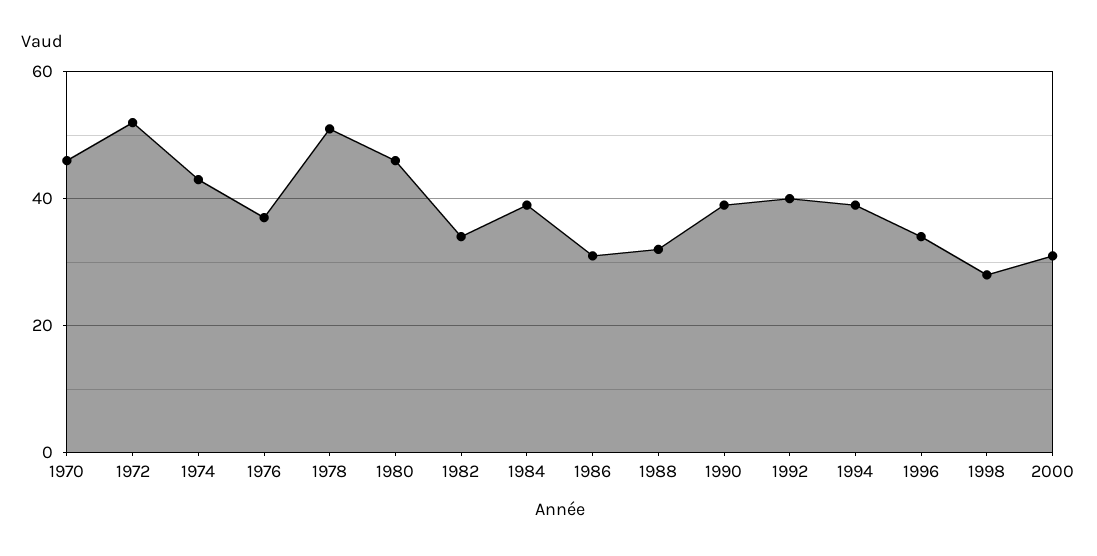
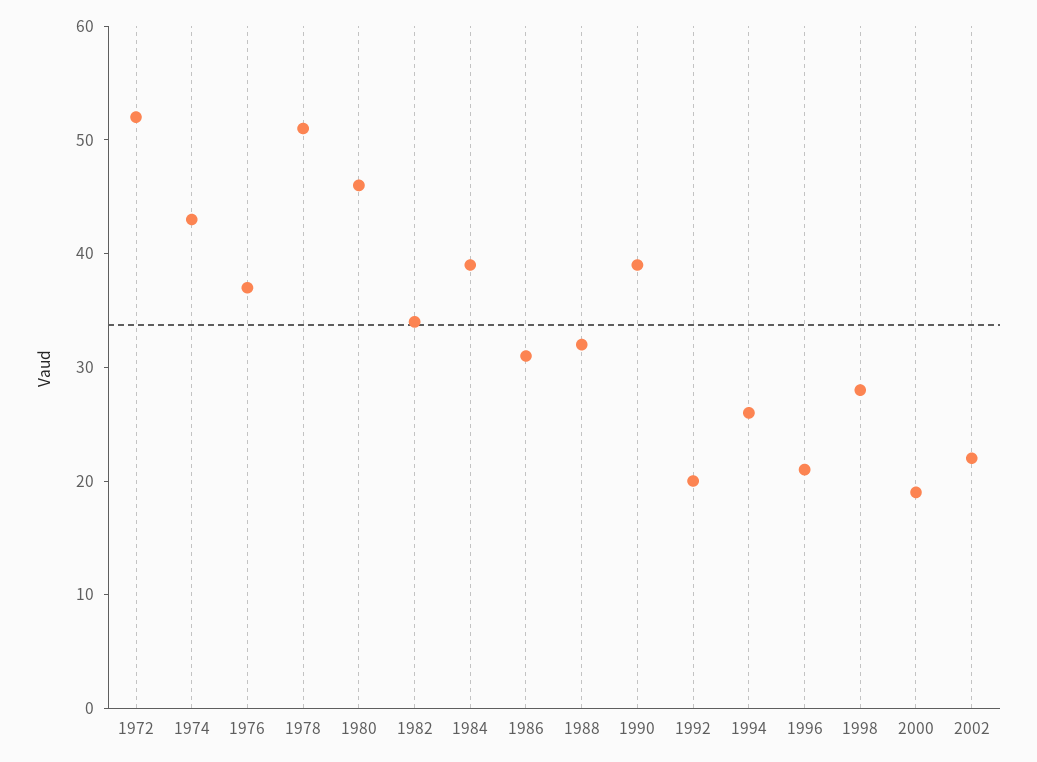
1970: 45 -> none
1992: 40 -> 20
1994: 40 -> 26
1996: 35 -> 21
2000: 30 -> 19
2002: none -> 22

